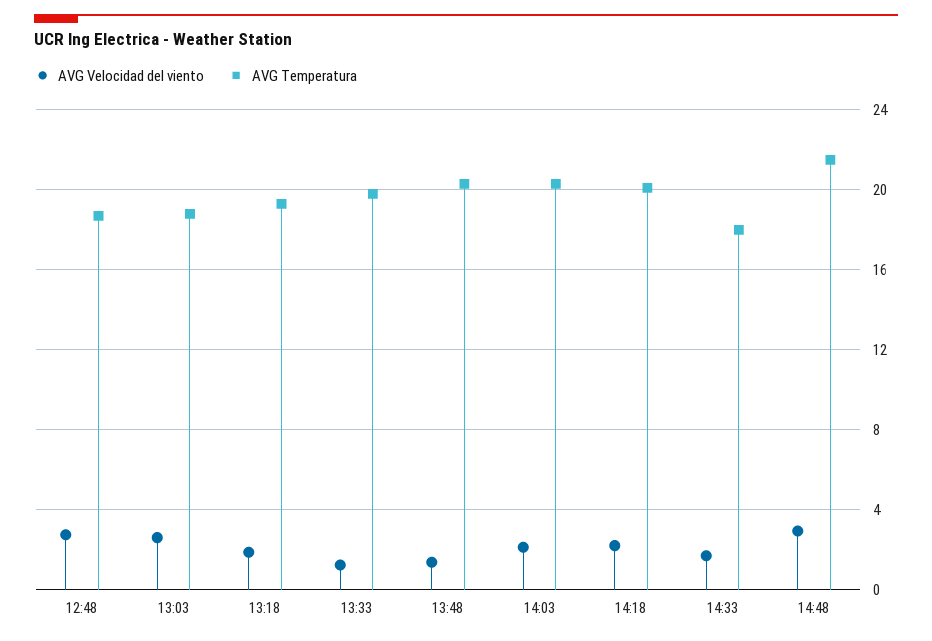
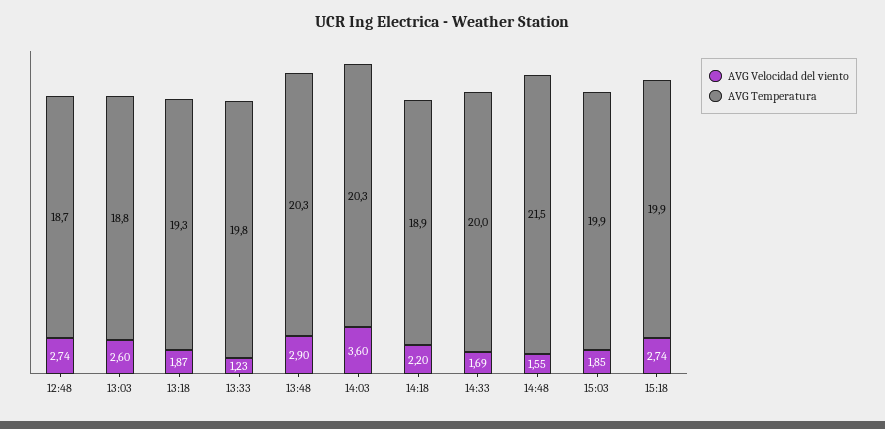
AVG Velocidad del viento, 13:48: 1.5 -> 2.9
AVG Velocidad del viento, 14:03: 2 -> 3.6
AVG Temperatura, 14:18: 20 -> 18.9
AVG Temperatura, 14:33: 18 -> 20
AVG Velocidad del viento, 14:48: 3 -> 1.55
AVG Velocidad del viento, 15:03: none -> 1.85
AVG Temperatura, 15:03: none -> 19.9
AVG Velocidad del viento, 15:18: none -> 2.74
AVG Temperatura, 15:18: none -> 19.9

